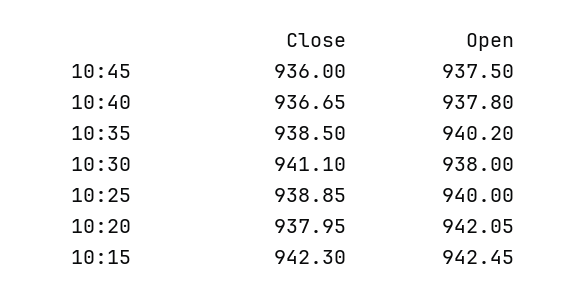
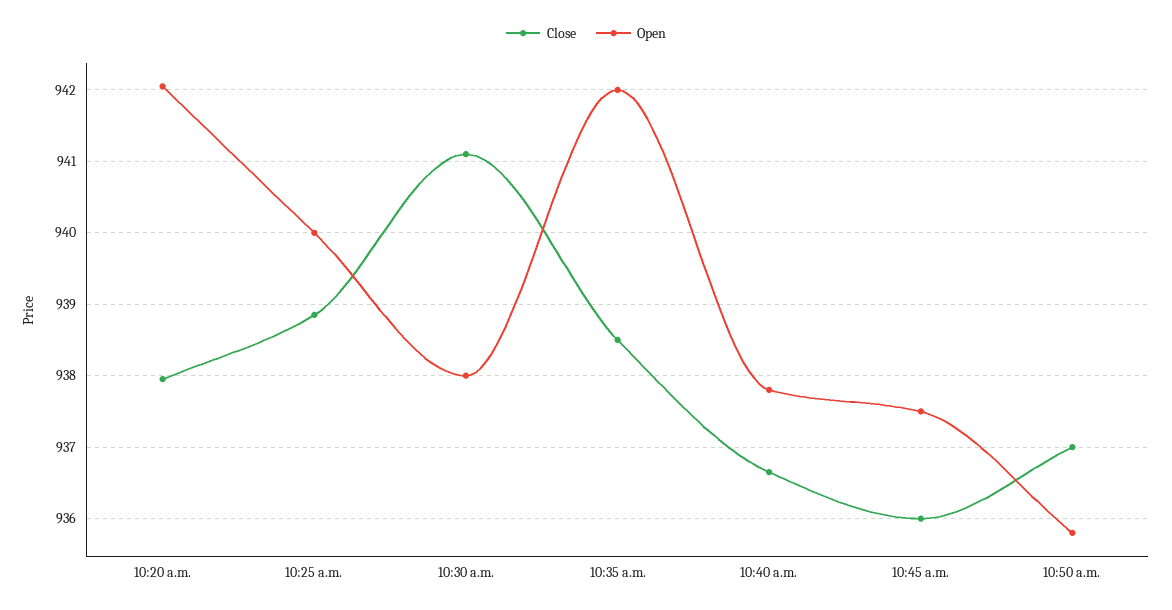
Open, 10:35: 940.2 -> 942
Close, 10:15: 942.3 -> none
Open, 10:15: 942.45 -> none
Close, 10:50 a.m.: none -> 937
Open, 10:50 a.m.: none -> 935.8

